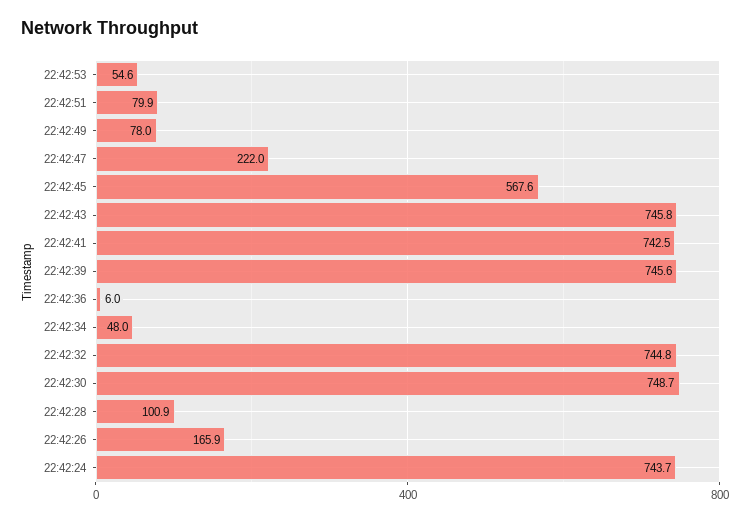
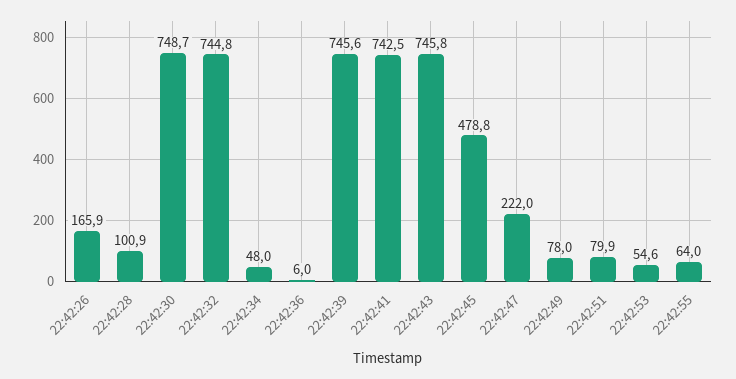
22:42:45: 567.6 -> 478.8
22:42:24: 743.7 -> none
22:42:55: none -> 64

